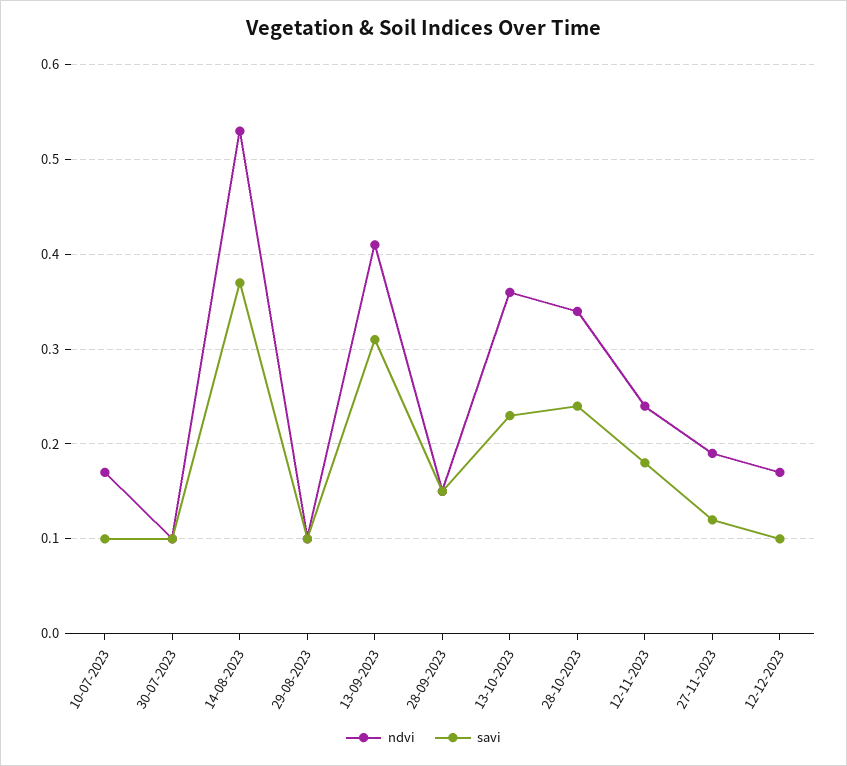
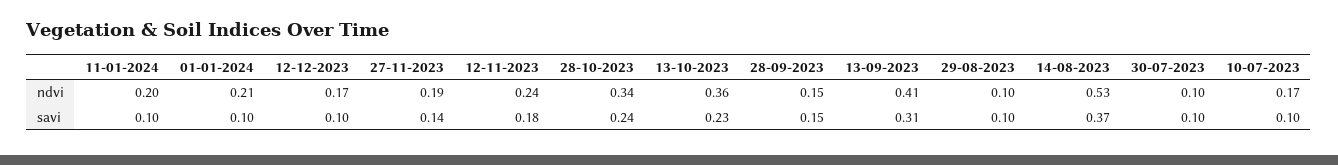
savi, 27-11-2023: 0.12 -> 0.14
ndvi, 11-01-2024: none -> 0.2
ndvi, 01-01-2024: none -> 0.21
savi, 11-01-2024: none -> 0.1
savi, 01-01-2024: none -> 0.1

